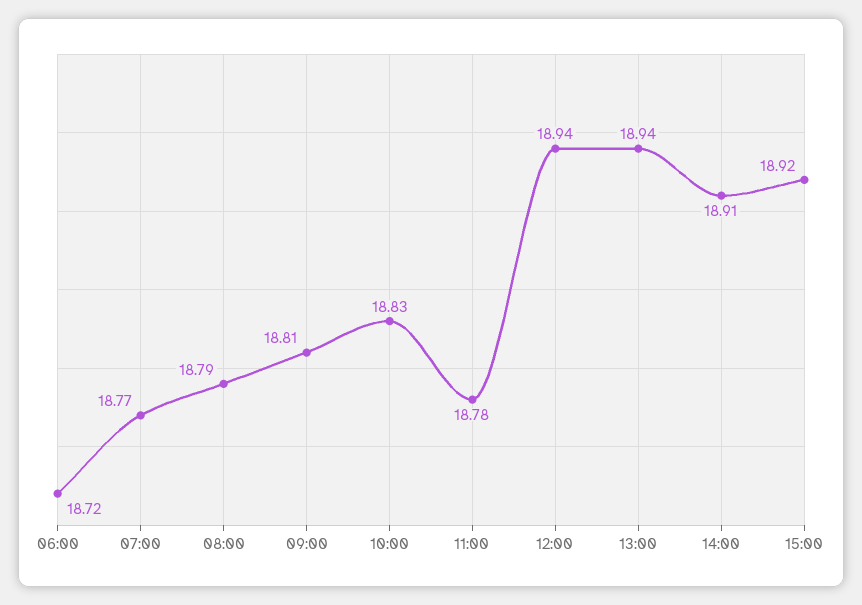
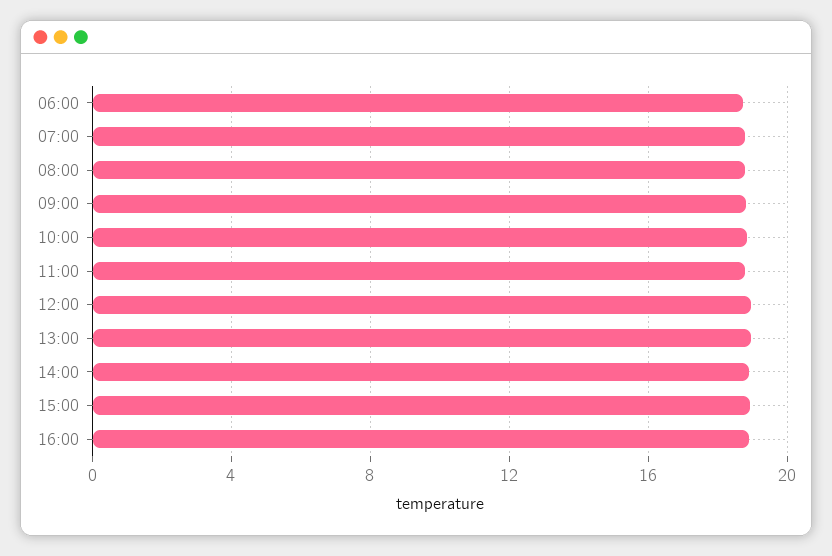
16:00: none -> 19

